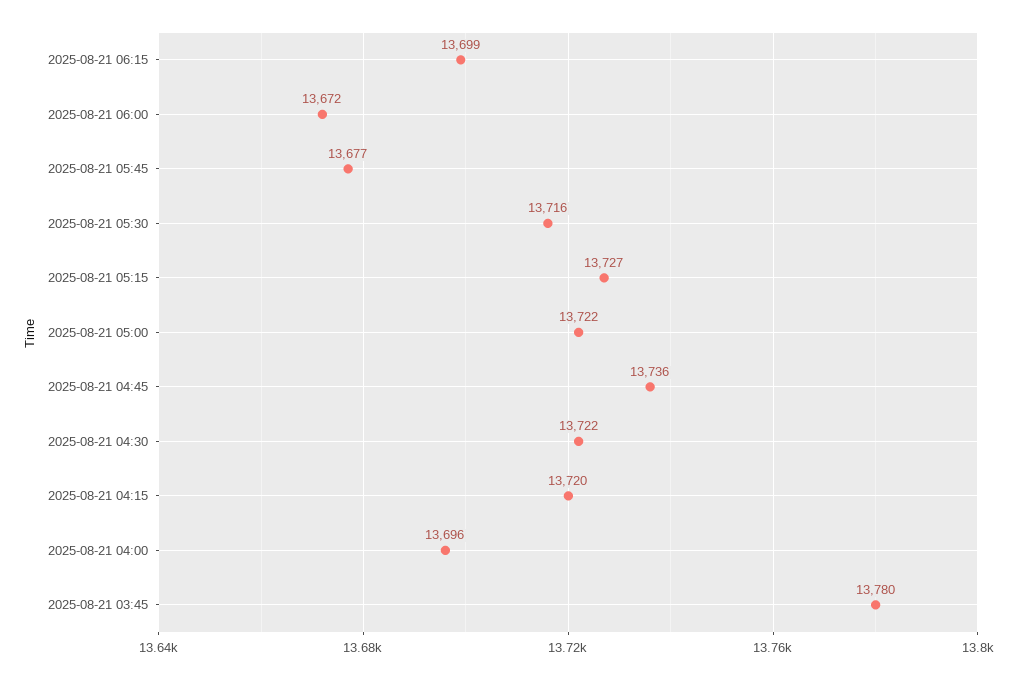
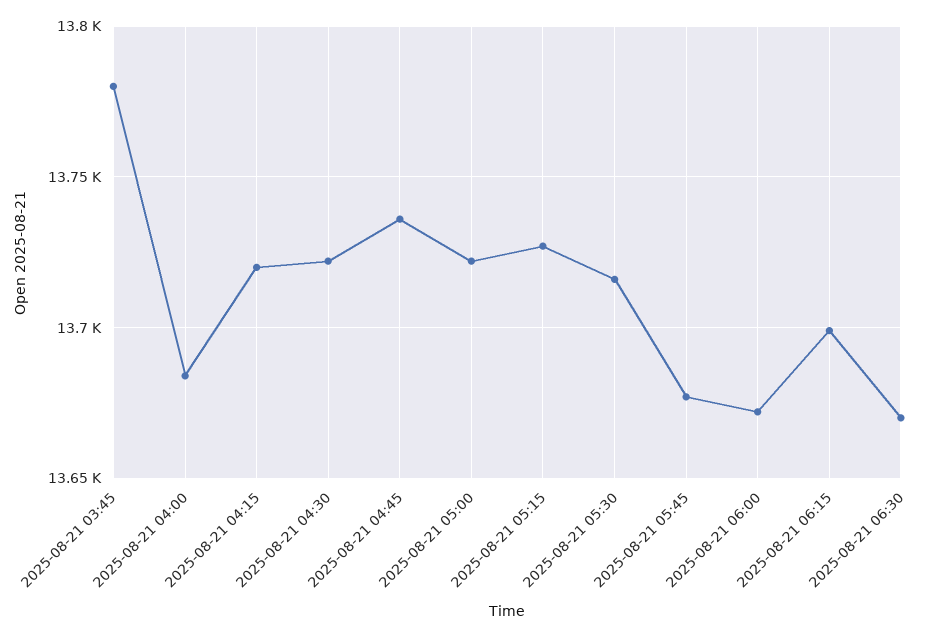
2025-08-21 04:00: 13696 -> 13685
2025-08-21 06:30: none -> 13670

